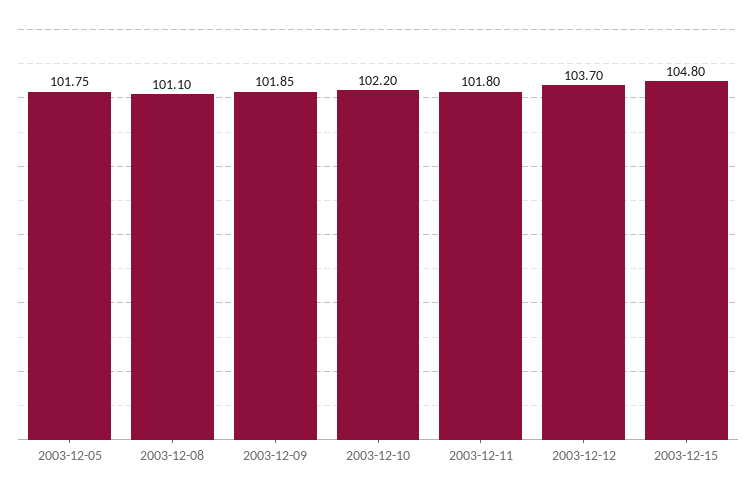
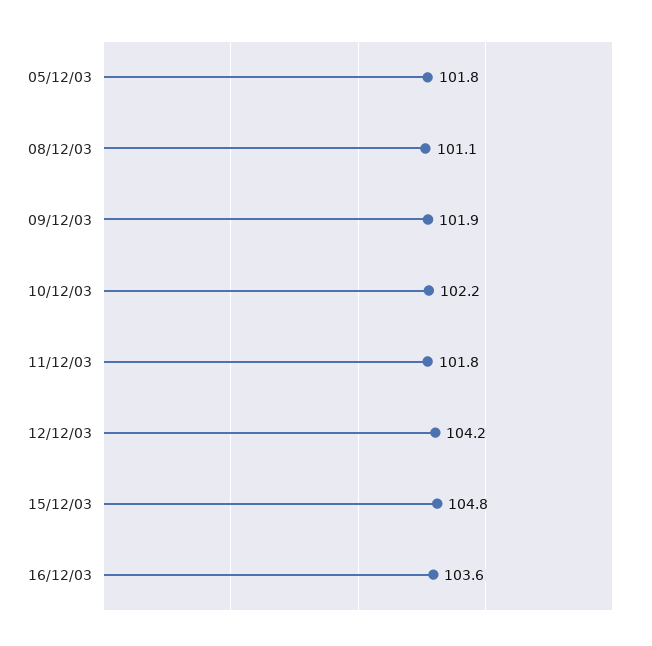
2003-12-12: 103.7 -> 104.2
16/12/03: none -> 103.6

